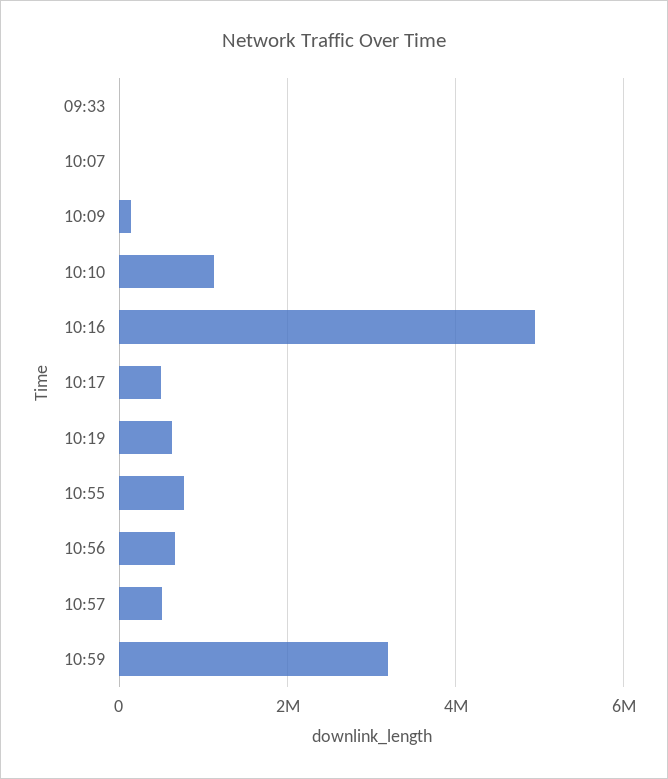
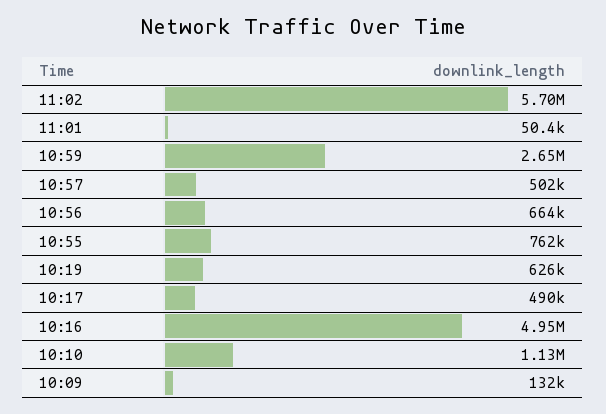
09:33: 0 -> none
10:07: 0 -> none
10:59: 3200000 -> 2650000
11:02: none -> 5700000
11:01: none -> 50400

